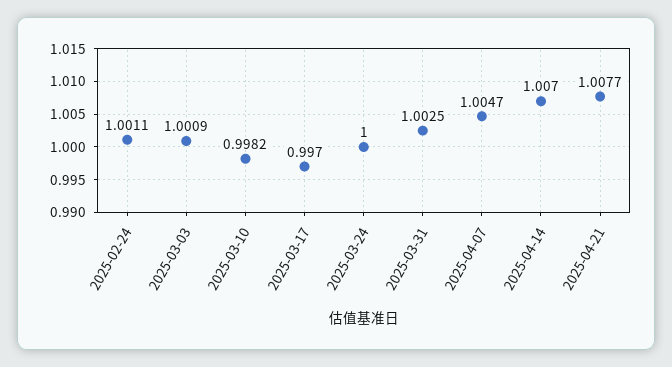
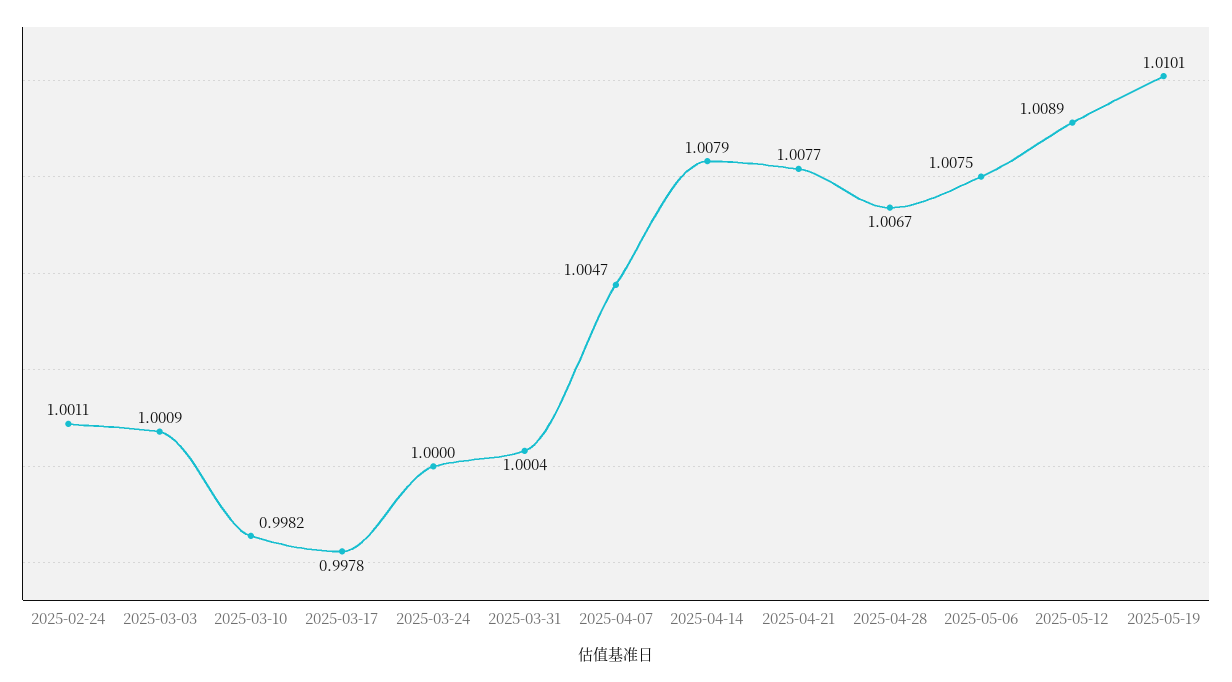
2025-03-17: 0.997 -> 0.9978
2025-03-31: 1.0025 -> 1.0004
2025-04-14: 1.007 -> 1.0079
2025-04-28: none -> 1.0067
2025-05-06: none -> 1.0075
2025-05-12: none -> 1.0089
2025-05-19: none -> 1.0101

